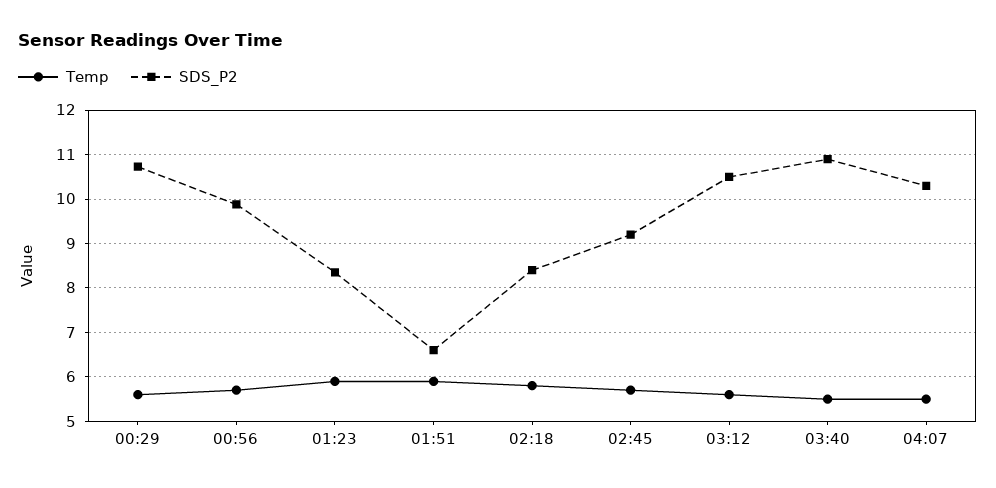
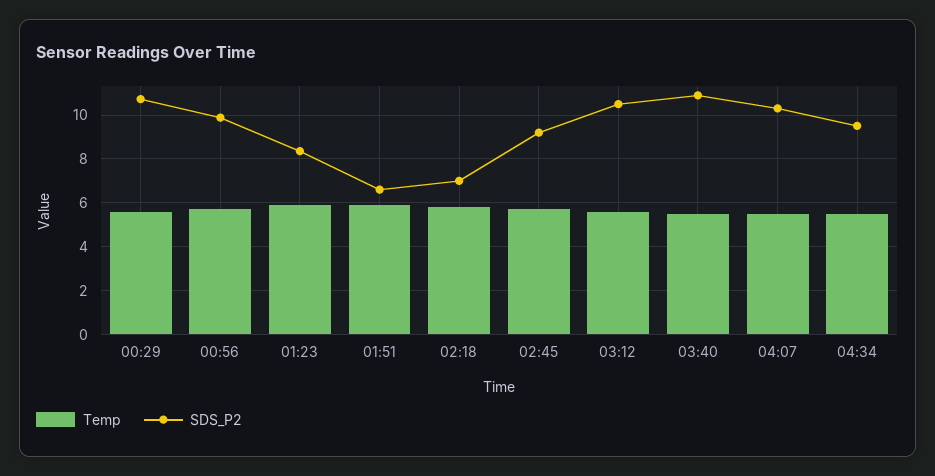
SDS_P2, 02:18: 8.4 -> 7
Temp, 04:34: none -> 5.5
SDS_P2, 04:34: none -> 9.5

